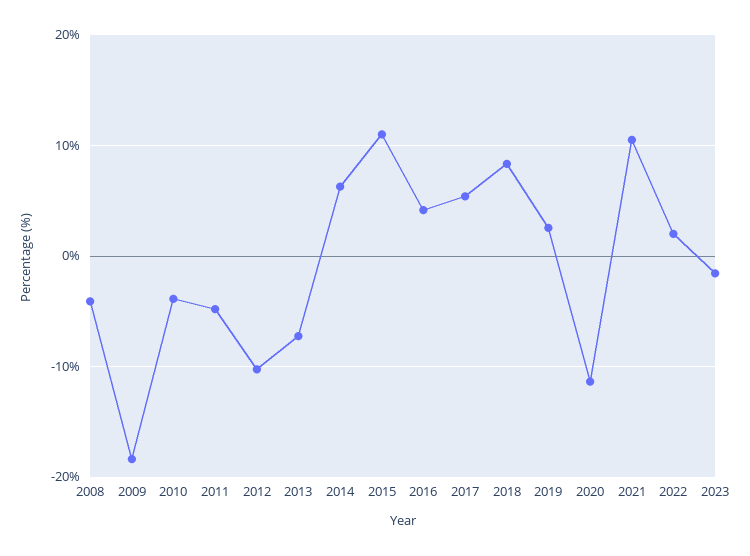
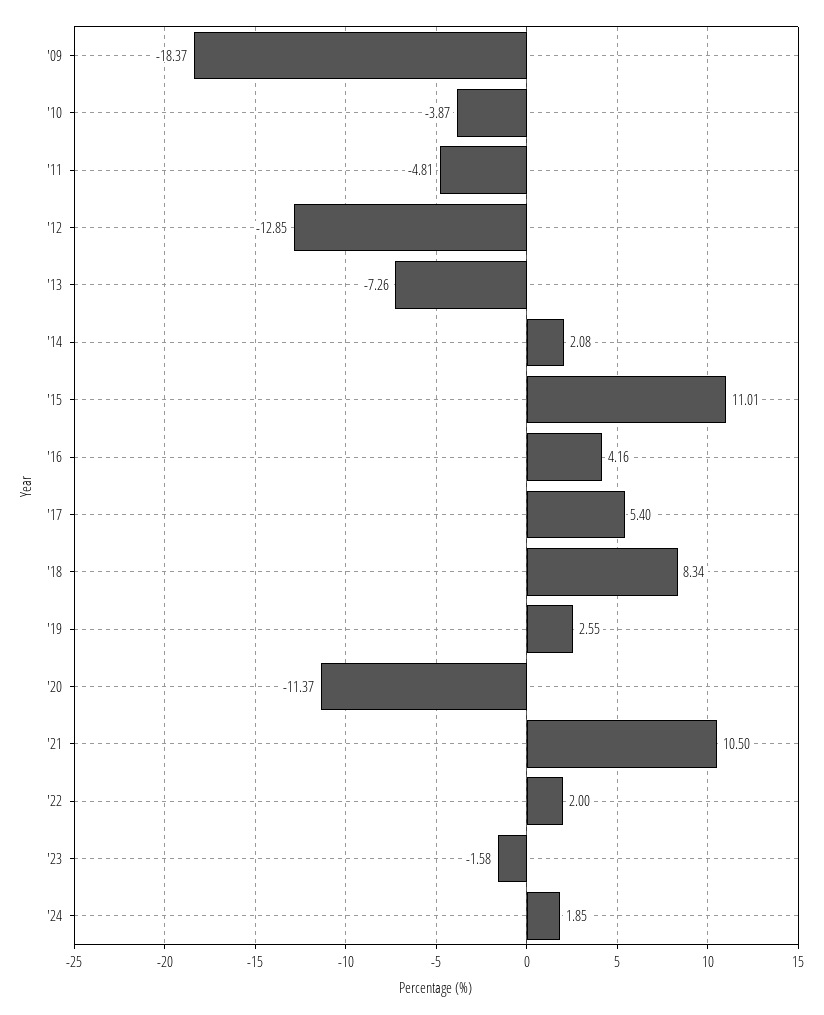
2008: -4 -> none
2012: -10 -> -12.85
2014: 6 -> 2.08
'24: none -> 1.85

